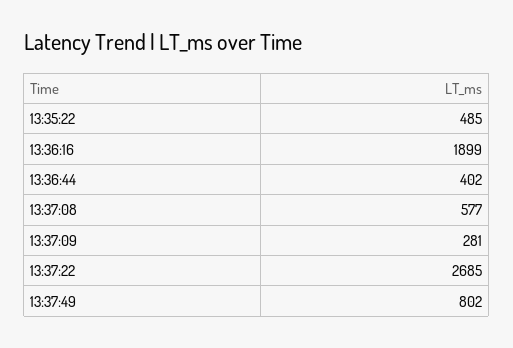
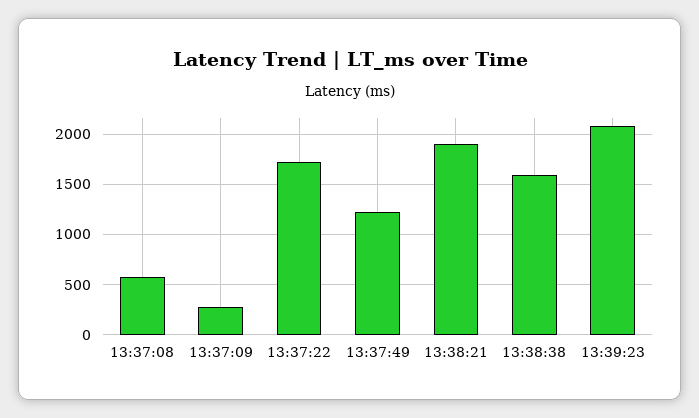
13:35:22: 485 -> none
13:36:16: 1899 -> none
13:36:44: 402 -> none
13:37:22: 2685 -> 1700
13:37:49: 802 -> 1200
13:38:21: none -> 1900
13:38:38: none -> 1600
13:39:23: none -> 2100

